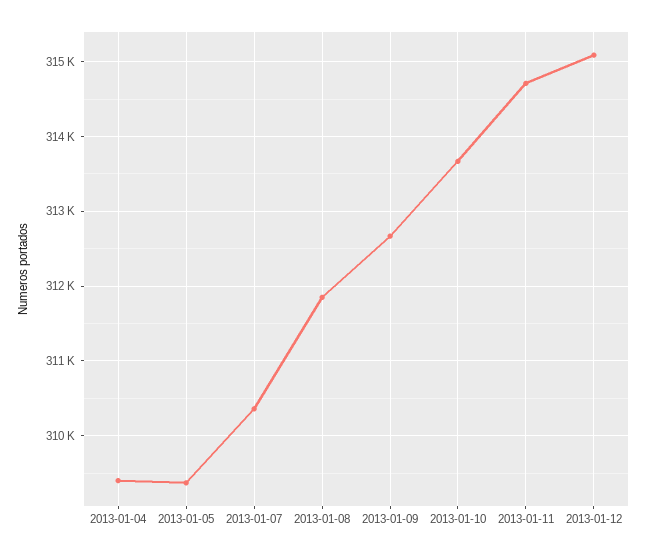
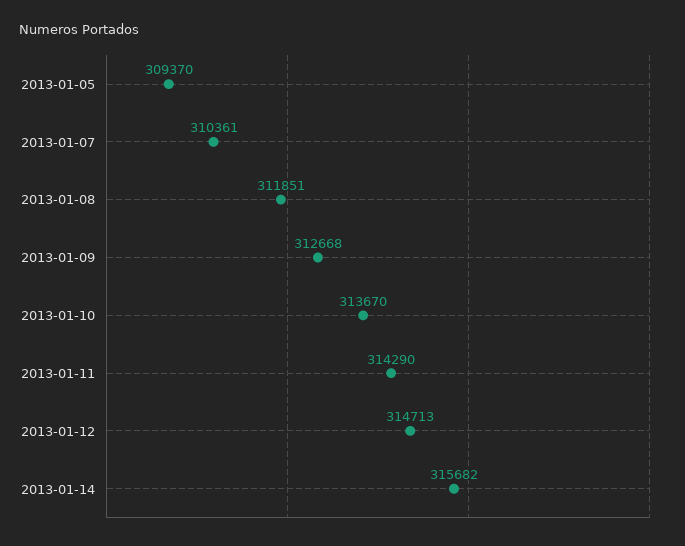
2013-01-04: 309400 -> none
2013-01-11: 314700 -> 314290
2013-01-12: 315100 -> 314713
2013-01-14: none -> 315682

